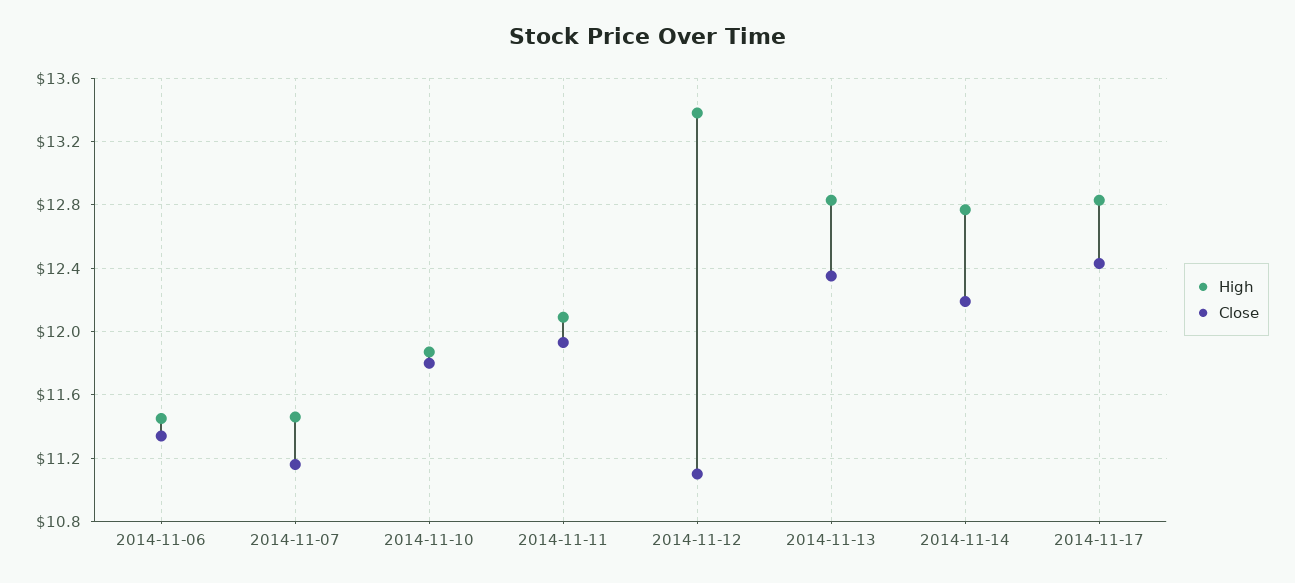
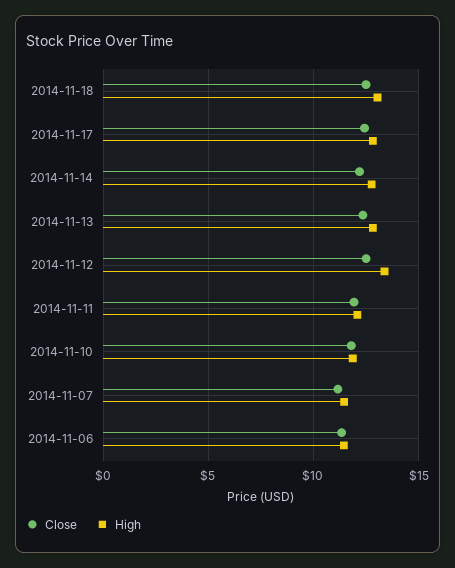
Close, 2014-11-12: 11.1 -> 12.5
Close, 2014-11-18: none -> 12.5
High, 2014-11-18: none -> 13

